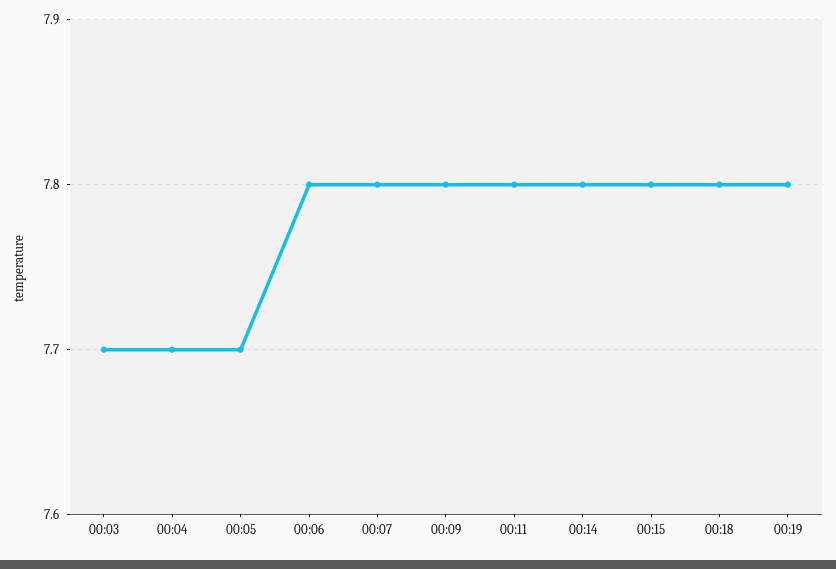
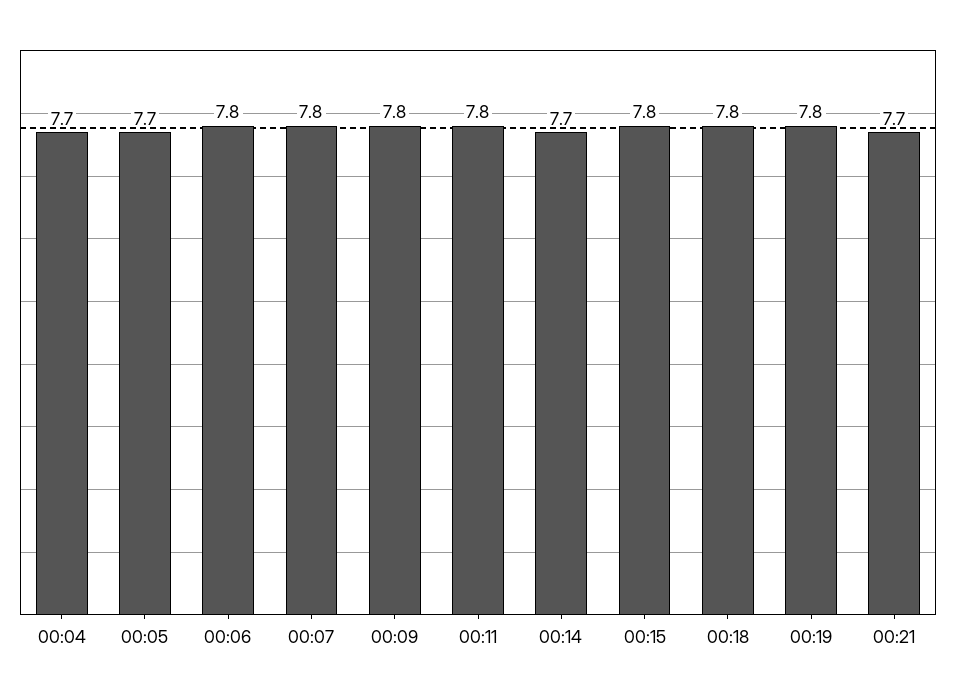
00:03: 7.7 -> none
00:14: 7.8 -> 7.7
00:21: none -> 7.7

